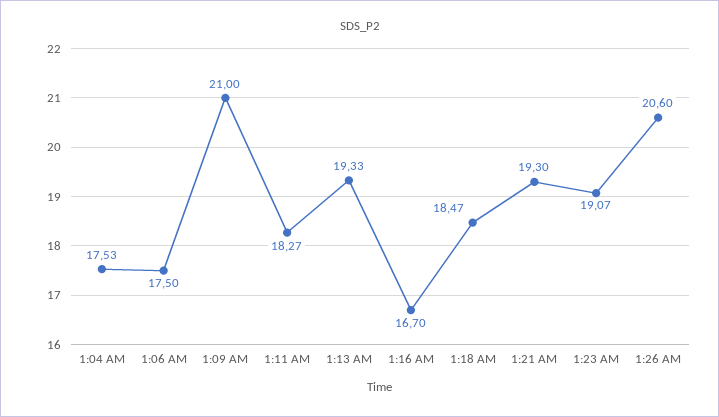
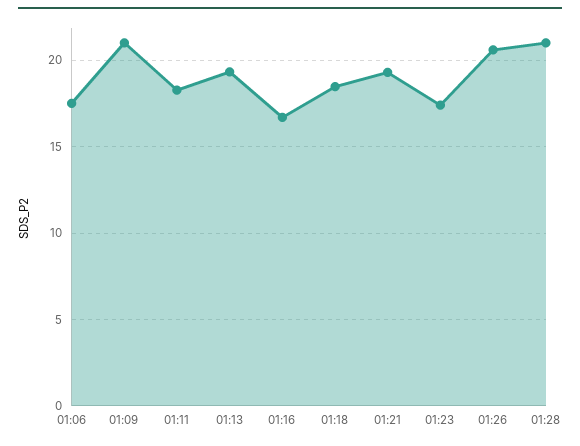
1:04 AM: 17.53 -> none
1:23 AM: 19.07 -> 17.5
01:28: none -> 21

